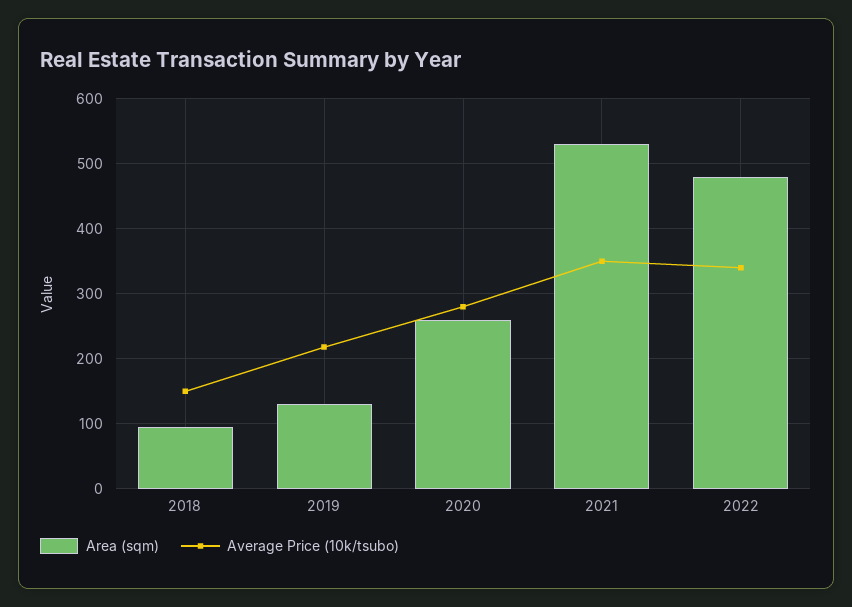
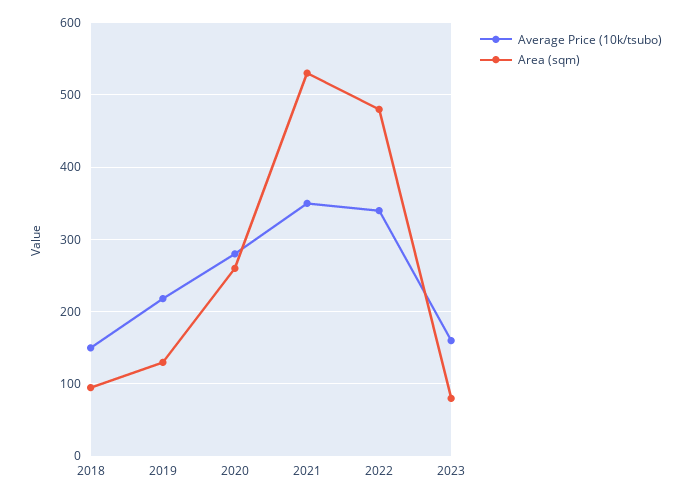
Average Price (10k/tsubo), 2023: none -> 160
Area (sqm), 2023: none -> 80

